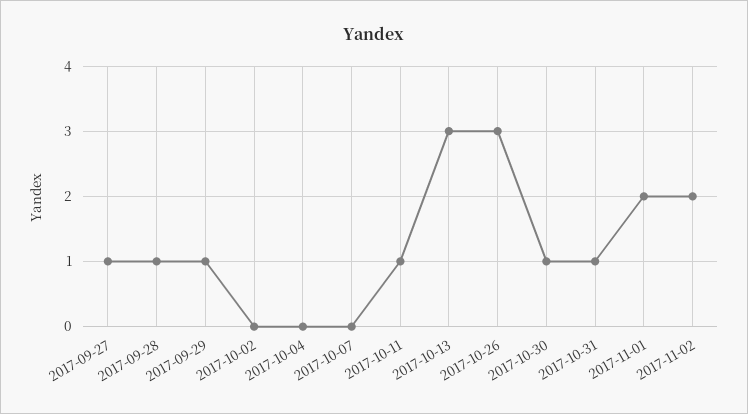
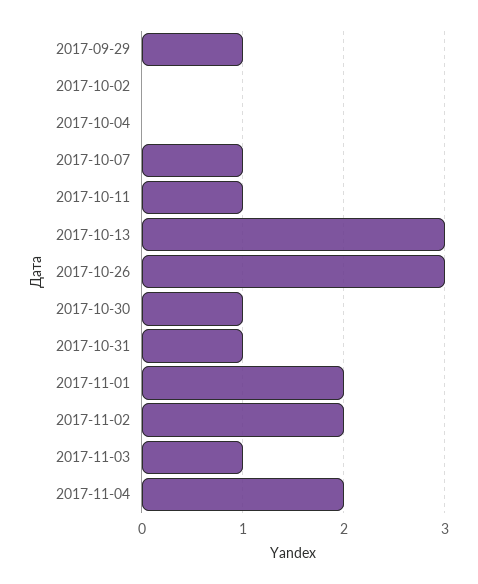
2017-09-27: 1 -> none
2017-09-28: 1 -> none
2017-10-07: 0 -> 1
2017-11-03: none -> 1
2017-11-04: none -> 2

